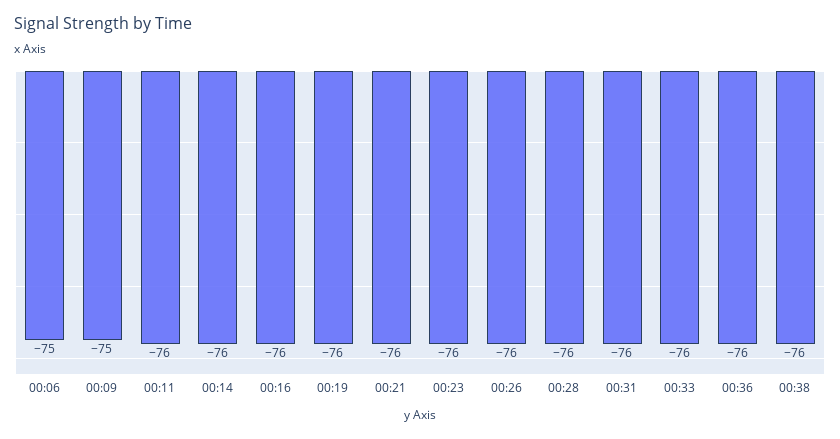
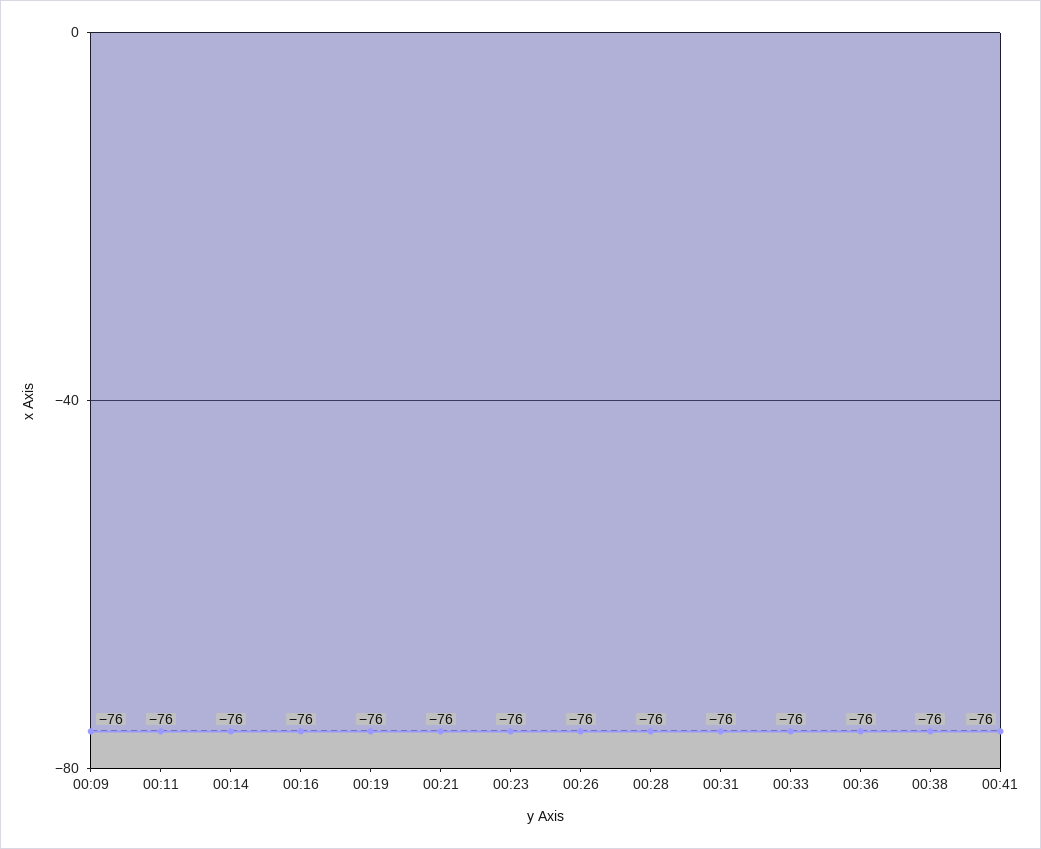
00:06: -75 -> none
00:09: -75 -> -76
00:41: none -> -76

